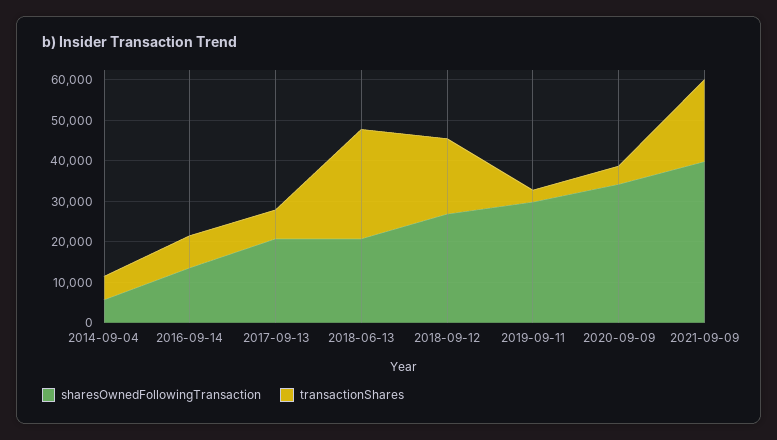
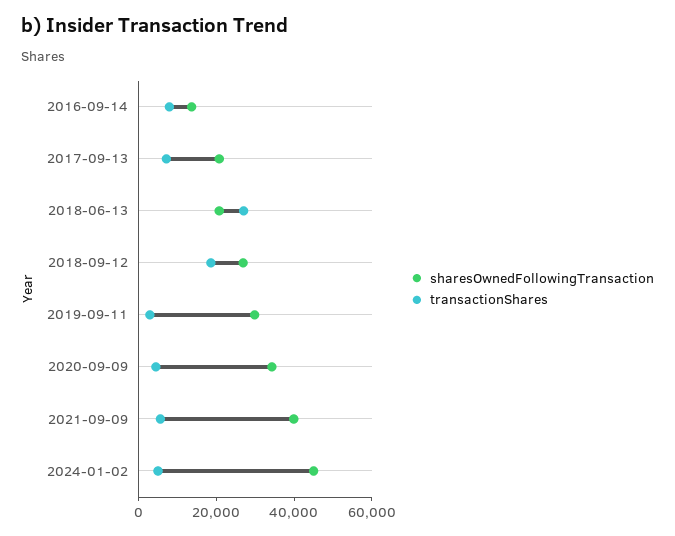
sharesOwnedFollowingTransaction, 2014-09-04: 6000 -> none
transactionShares, 2014-09-04: 6000 -> none
transactionShares, 2021-09-09: 20000 -> 5000
sharesOwnedFollowingTransaction, 2024-01-02: none -> 45000
transactionShares, 2024-01-02: none -> 5000

